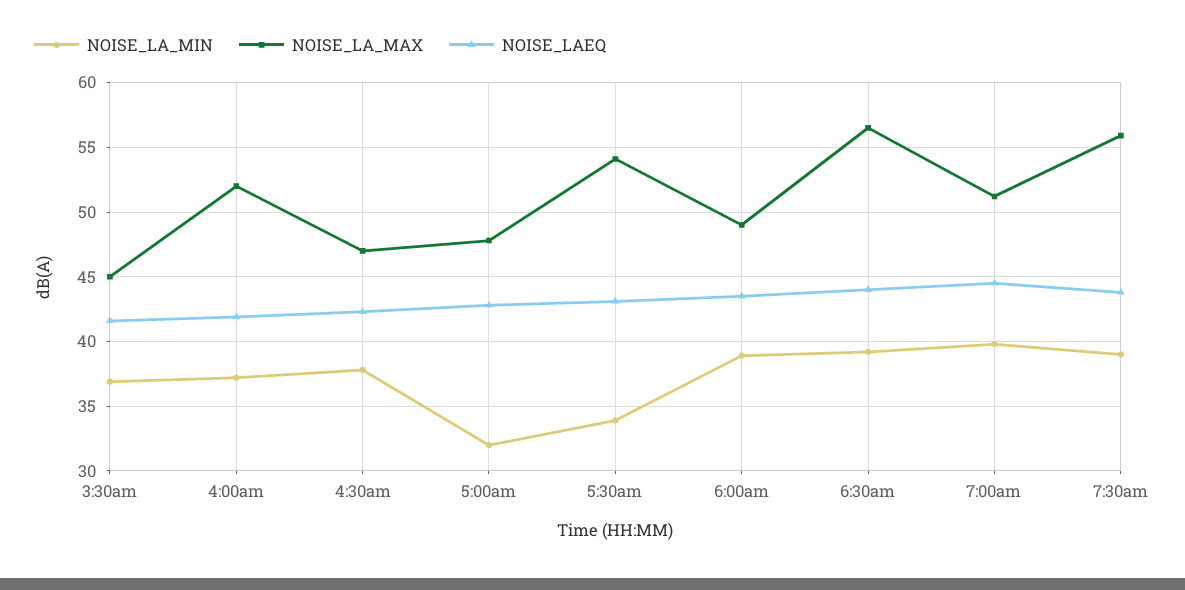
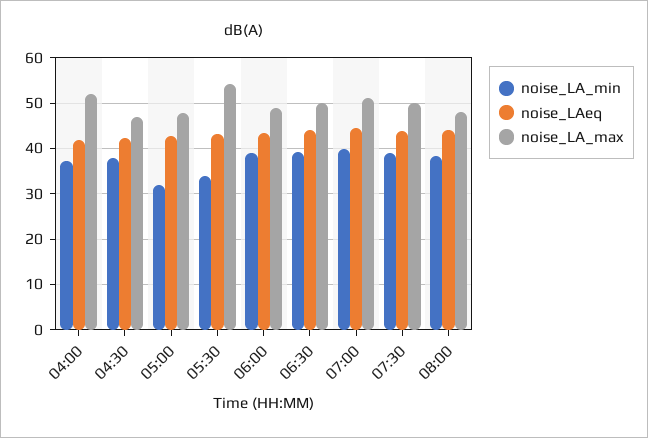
NOISE_LA_MIN, 3:30am: 37 -> none
NOISE_LA_MAX, 3:30am: 45 -> none
NOISE_LAEQ, 3:30am: 41.5 -> none
NOISE_LA_MAX, 6:30am: 56.5 -> 50
NOISE_LA_MAX, 7:30am: 56 -> 50
NOISE_LA_MIN, 08:00: none -> 38
NOISE_LAEQ, 08:00: none -> 44
NOISE_LA_MAX, 08:00: none -> 48

